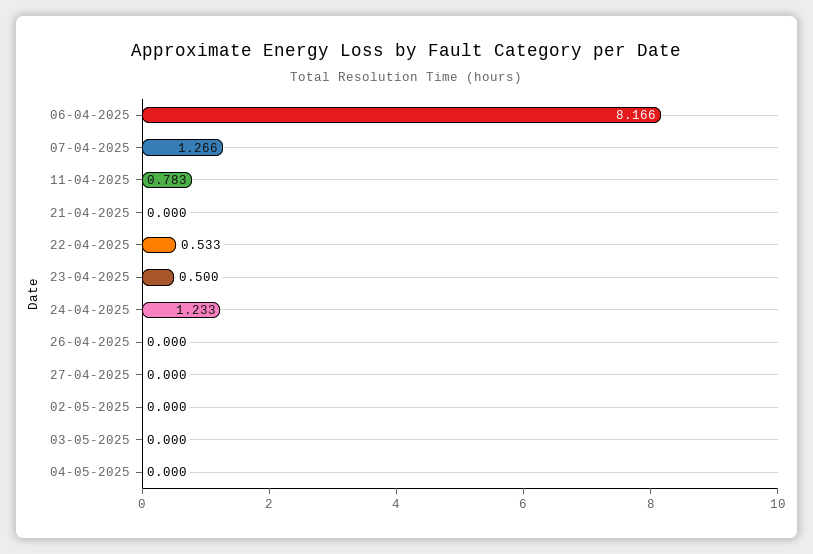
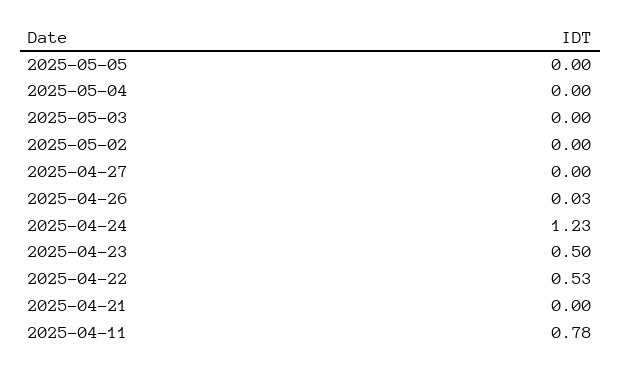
06-04-2025: 8.166 -> none
07-04-2025: 1.266 -> none
26-04-2025: 0 -> 0.03
2025-05-05: none -> 0

